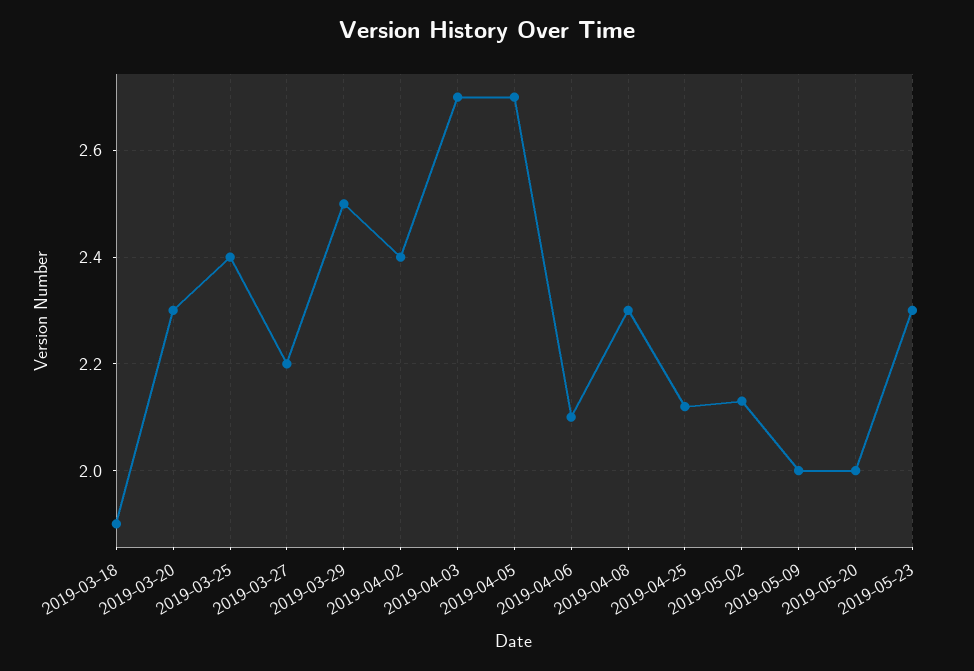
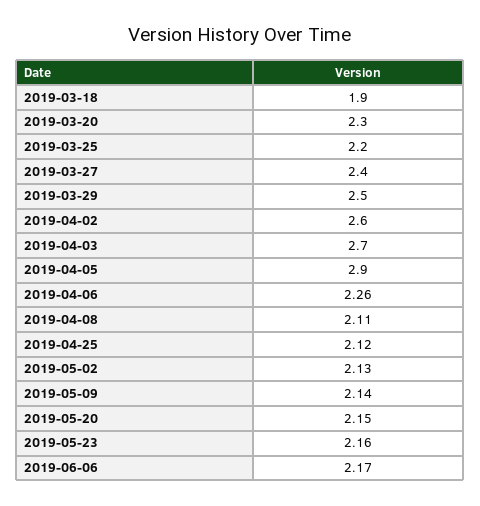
2019-03-25: 2.4 -> 2.2
2019-03-27: 2.2 -> 2.4
2019-04-02: 2.4 -> 2.6
2019-04-05: 2.7 -> 2.9
2019-04-06: 2.1 -> 2.26
2019-04-08: 2.3 -> 2.11
2019-05-09: 2 -> 2.14
2019-05-20: 2 -> 2.15
2019-05-23: 2.3 -> 2.16
2019-06-06: none -> 2.17

